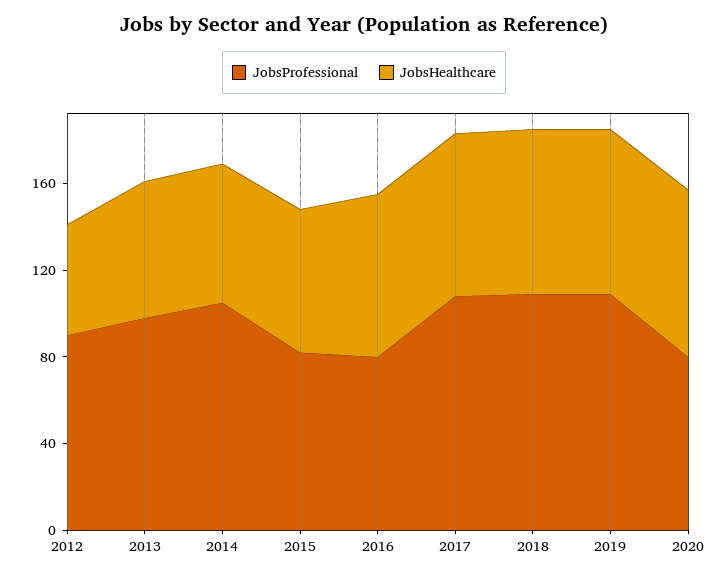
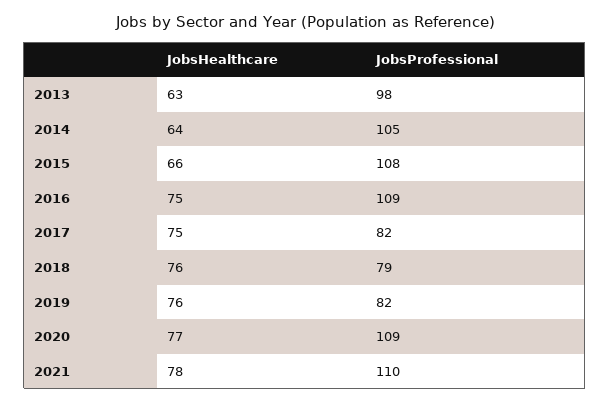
JobsProfessional, 2012: 90 -> none
JobsHealthcare, 2012: 50 -> none
JobsProfessional, 2015: 80 -> 108
JobsProfessional, 2016: 80 -> 109
JobsProfessional, 2017: 110 -> 82
JobsProfessional, 2018: 110 -> 79
JobsProfessional, 2019: 110 -> 82
JobsProfessional, 2020: 80 -> 109
JobsHealthcare, 2021: none -> 78
JobsProfessional, 2021: none -> 110

